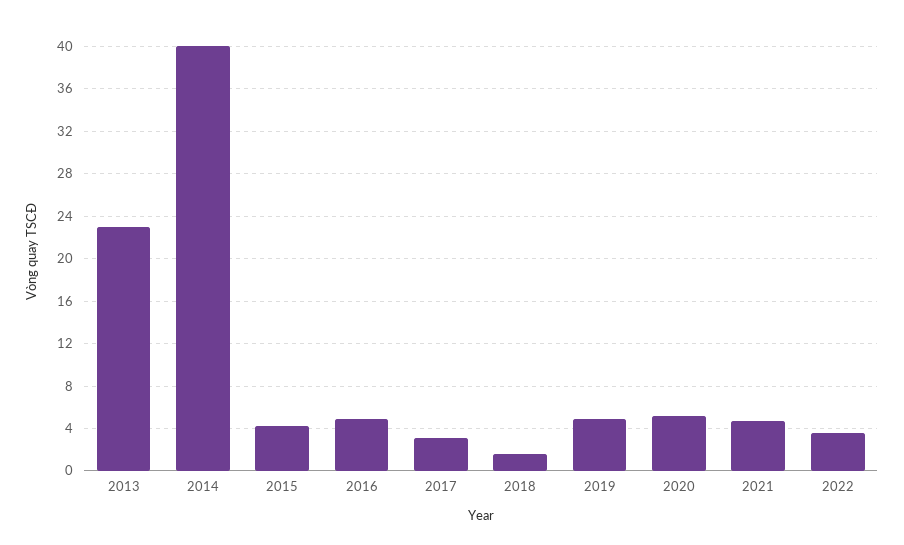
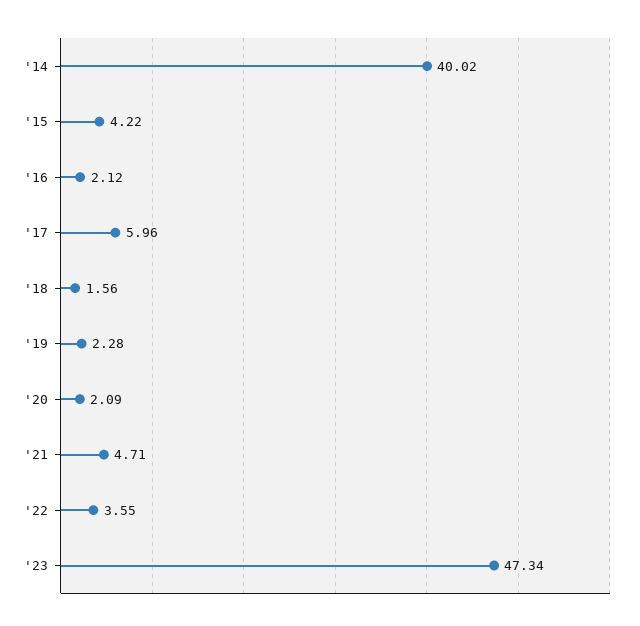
2013: 23 -> none
2016: 5 -> 2.12
2017: 3 -> 5.96
2019: 5 -> 2.28
2020: 5 -> 2.09
'23: none -> 47.34

